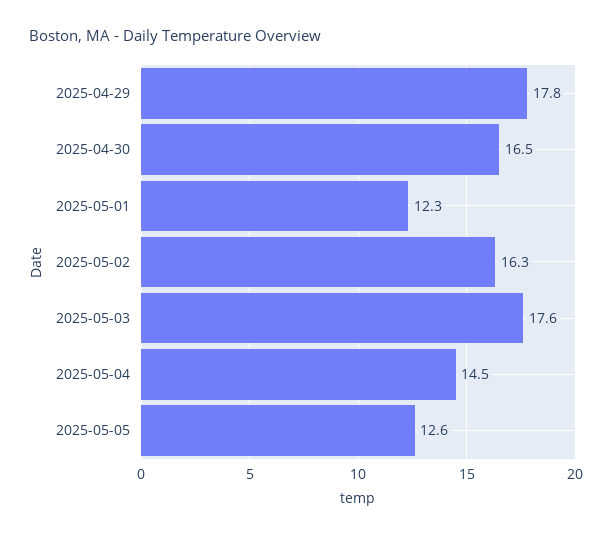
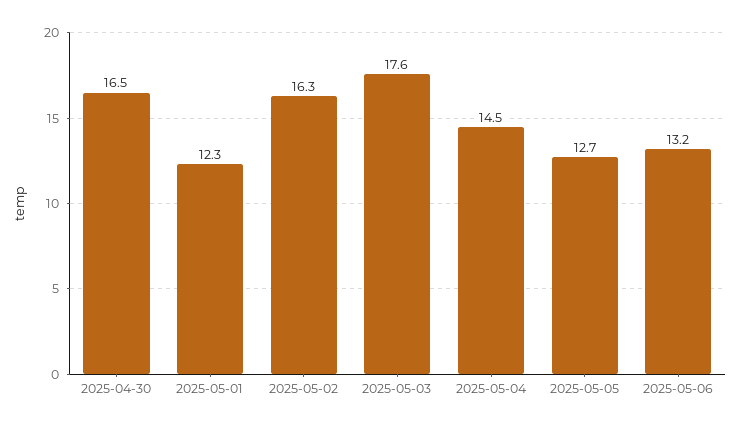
2025-04-29: 17.8 -> none
2025-05-05: 12.6 -> 12.7
2025-05-06: none -> 13.2

